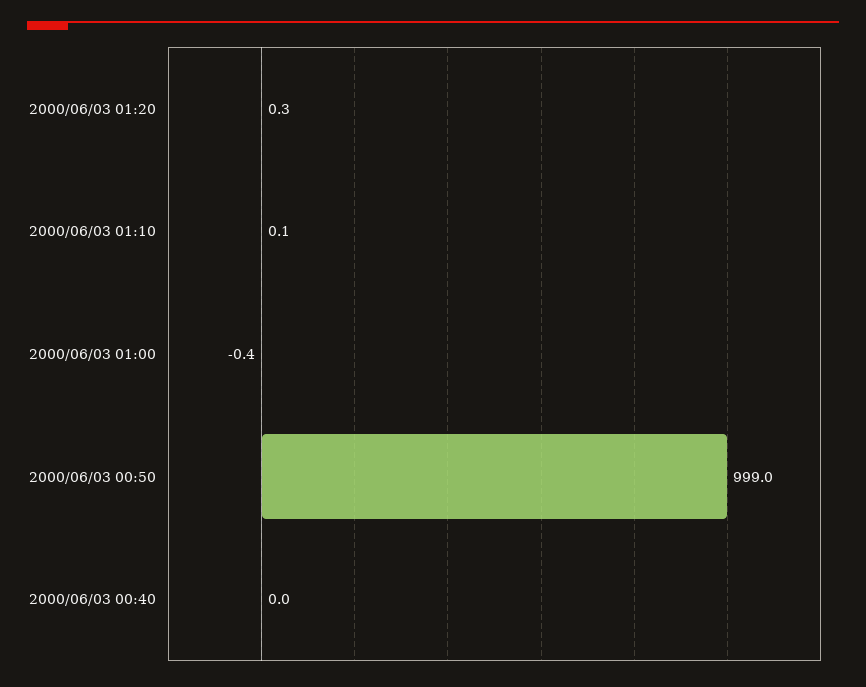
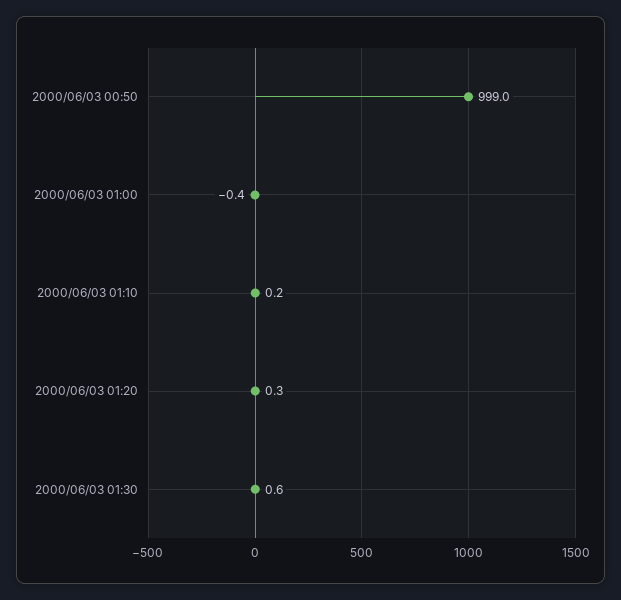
2000/06/03 01:10: 0.1 -> 0.2
2000/06/03 00:40: 0 -> none
2000/06/03 01:30: none -> 0.6

